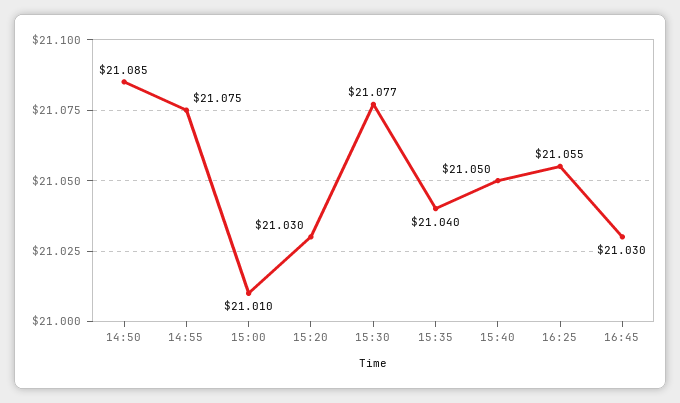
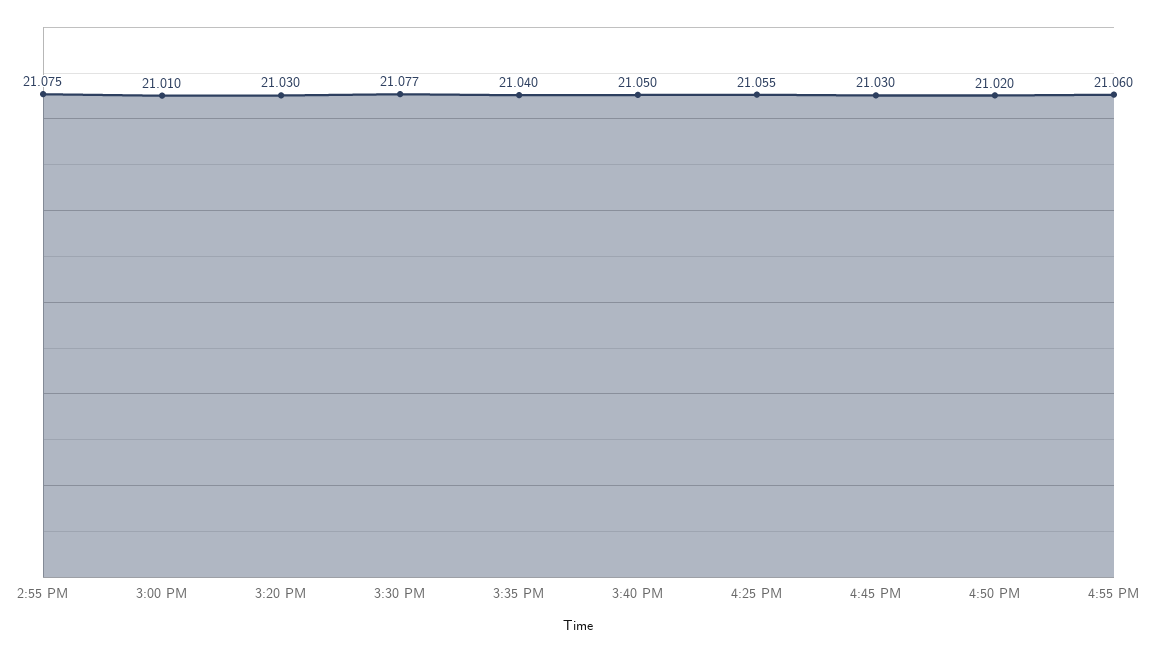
14:50: 21.085 -> none
4:50 PM: none -> 21.02
4:55 PM: none -> 21.06

